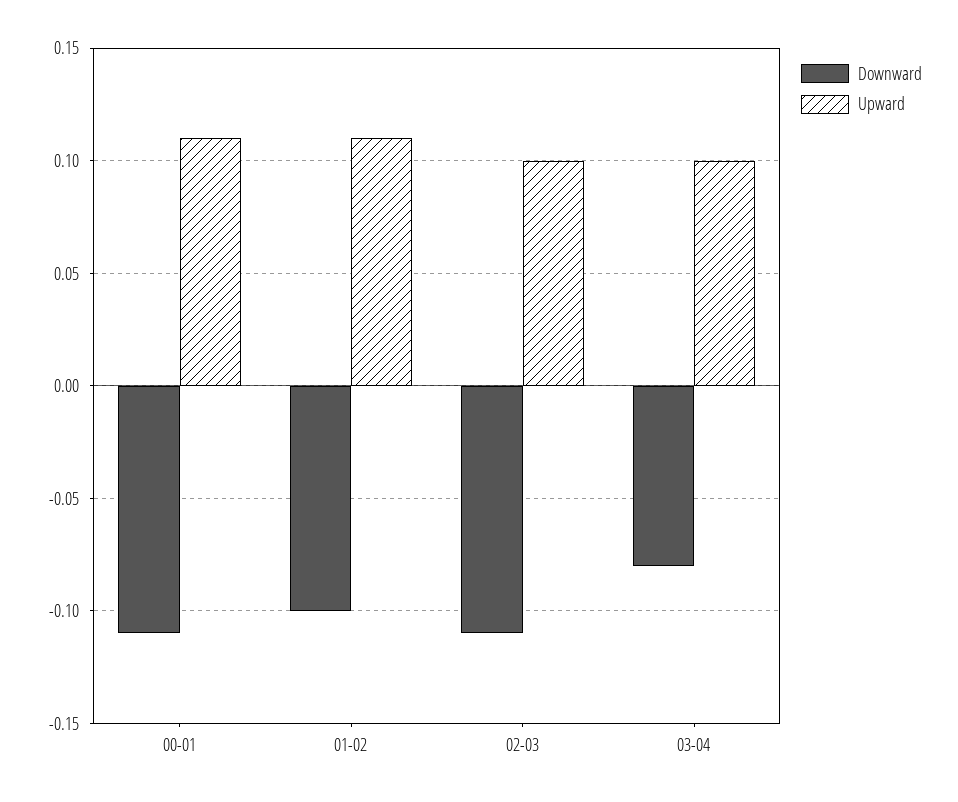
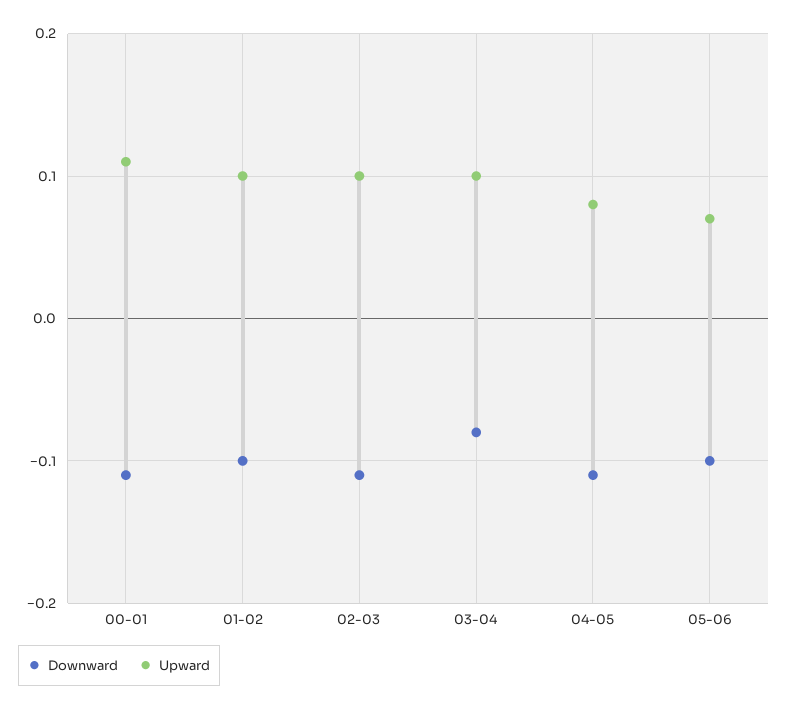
Upward, 01-02: 0.11 -> 0.1
Downward, 04-05: none -> -0.11
Upward, 04-05: none -> 0.08
Downward, 05-06: none -> -0.1
Upward, 05-06: none -> 0.07

